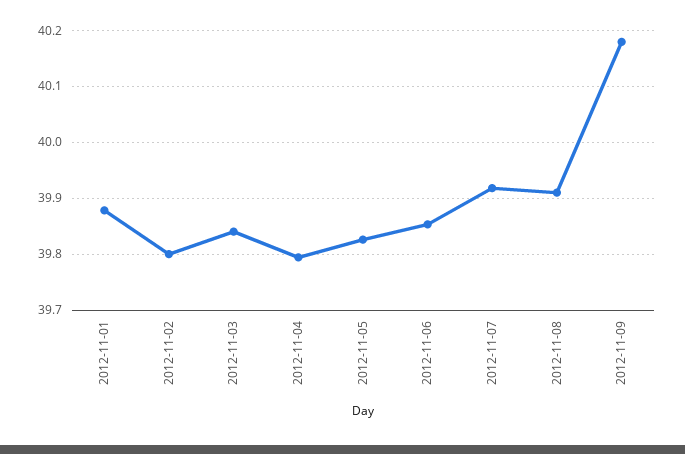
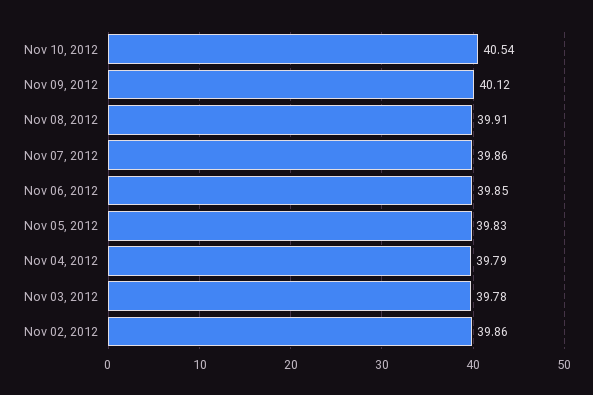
2012-11-01: 39.88 -> none
2012-11-02: 39.8 -> 39.86
2012-11-03: 39.84 -> 39.78
2012-11-07: 39.92 -> 39.86
2012-11-09: 40.18 -> 40.12
Nov 10, 2012: none -> 40.54

